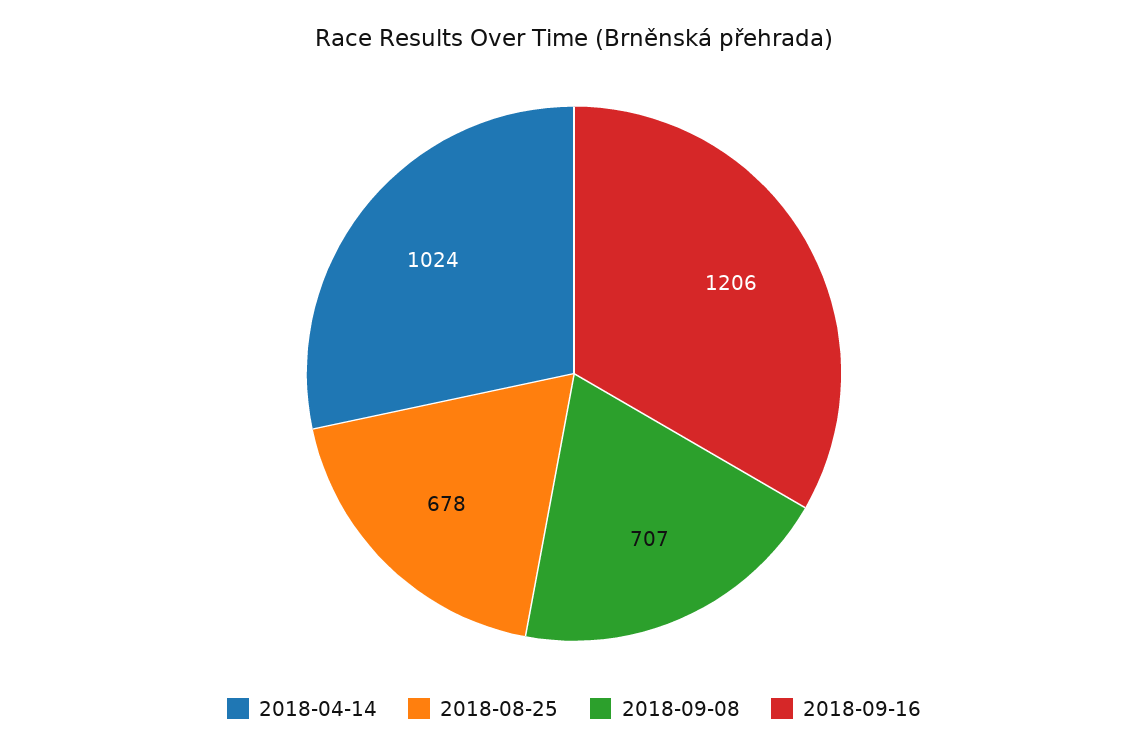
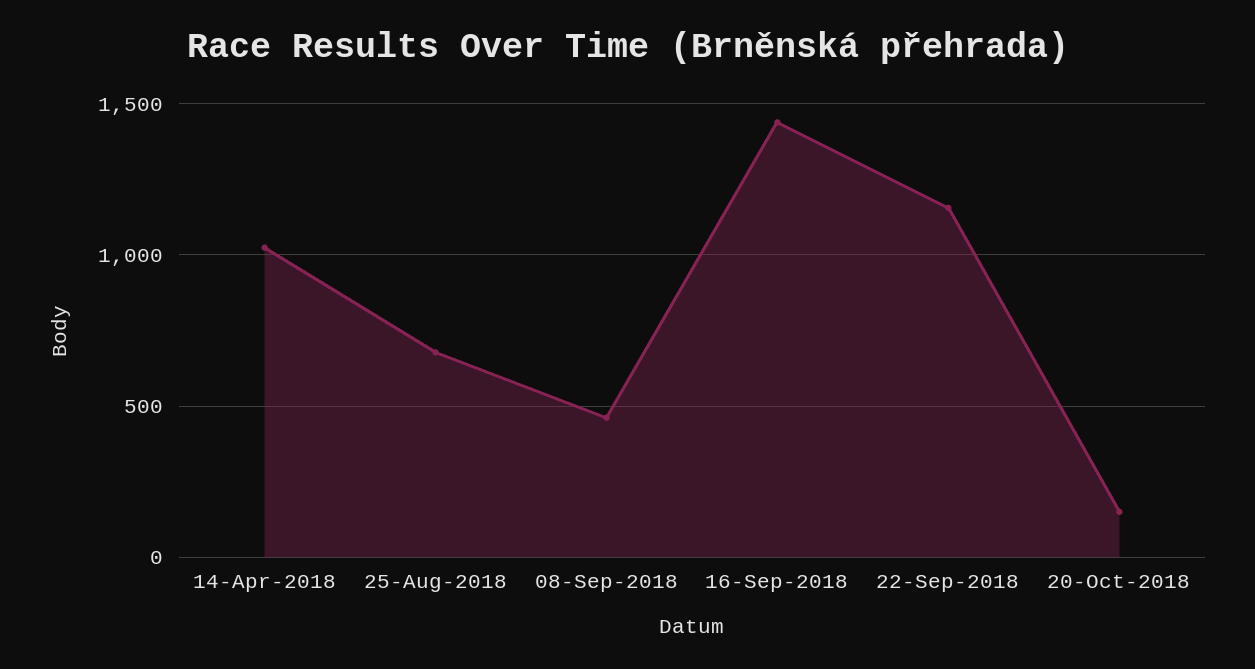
2018-09-08: 707 -> 450
2018-09-16: 1206 -> 1450
22-Sep-2018: none -> 1150
20-Oct-2018: none -> 150

